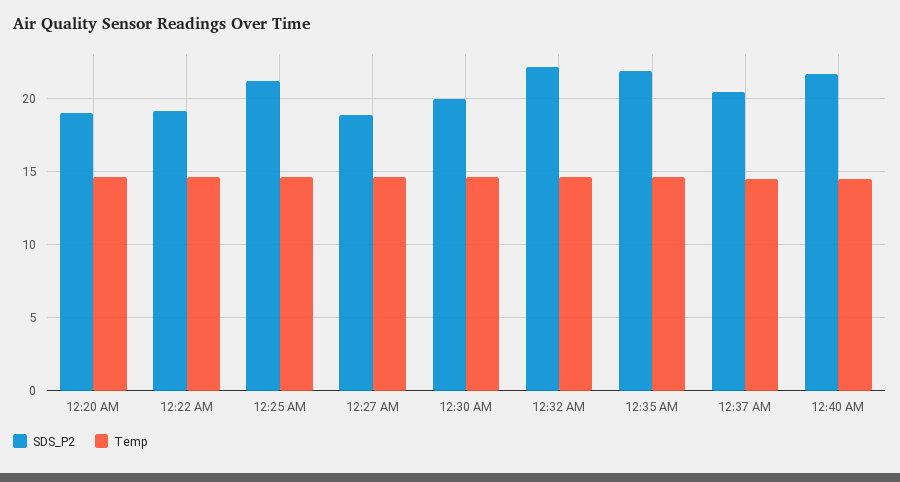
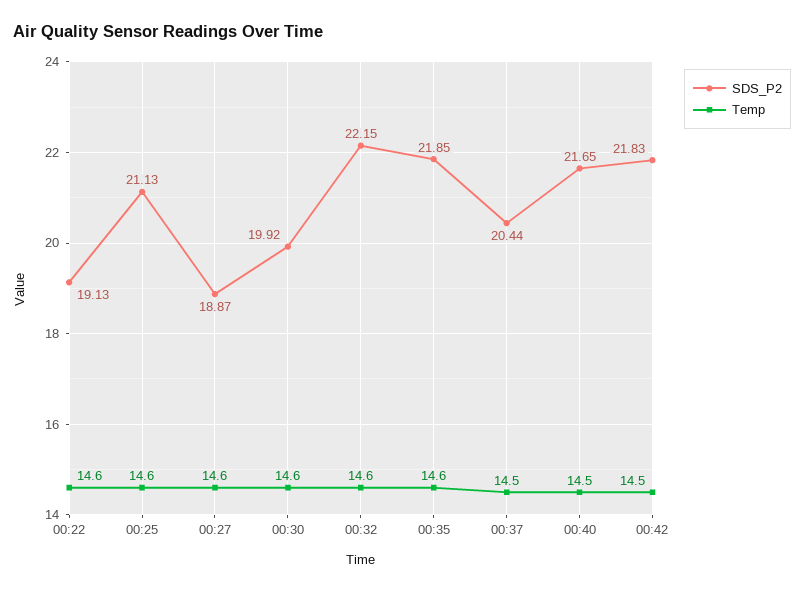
SDS_P2, 12:20 AM: 19 -> none
Temp, 12:20 AM: 14.5 -> none
SDS_P2, 00:42: none -> 21.83
Temp, 00:42: none -> 14.5

